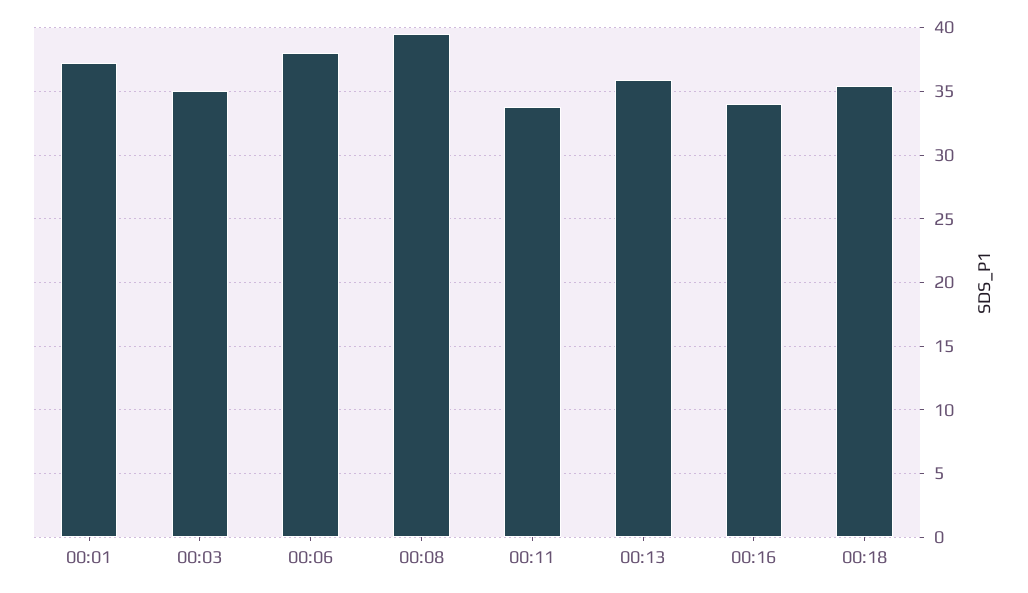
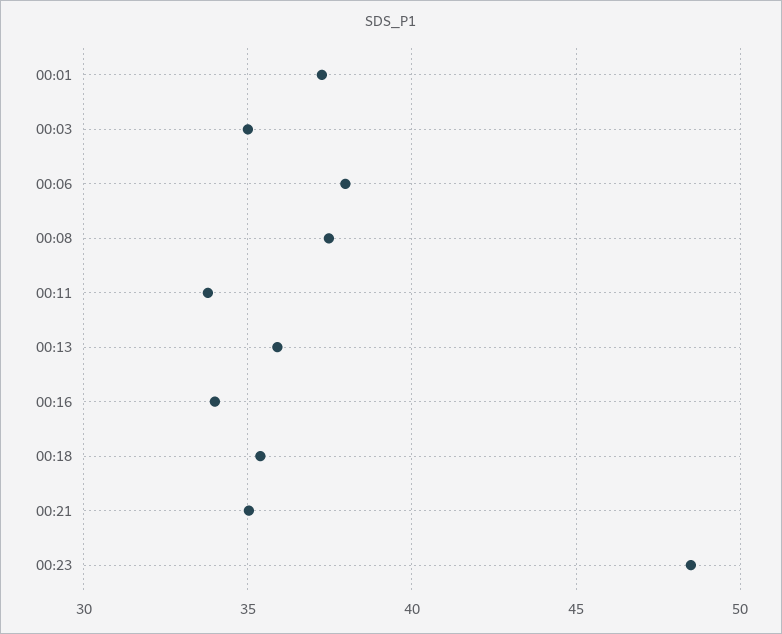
00:08: 39.5 -> 37.5
00:21: none -> 35
00:23: none -> 48.5

